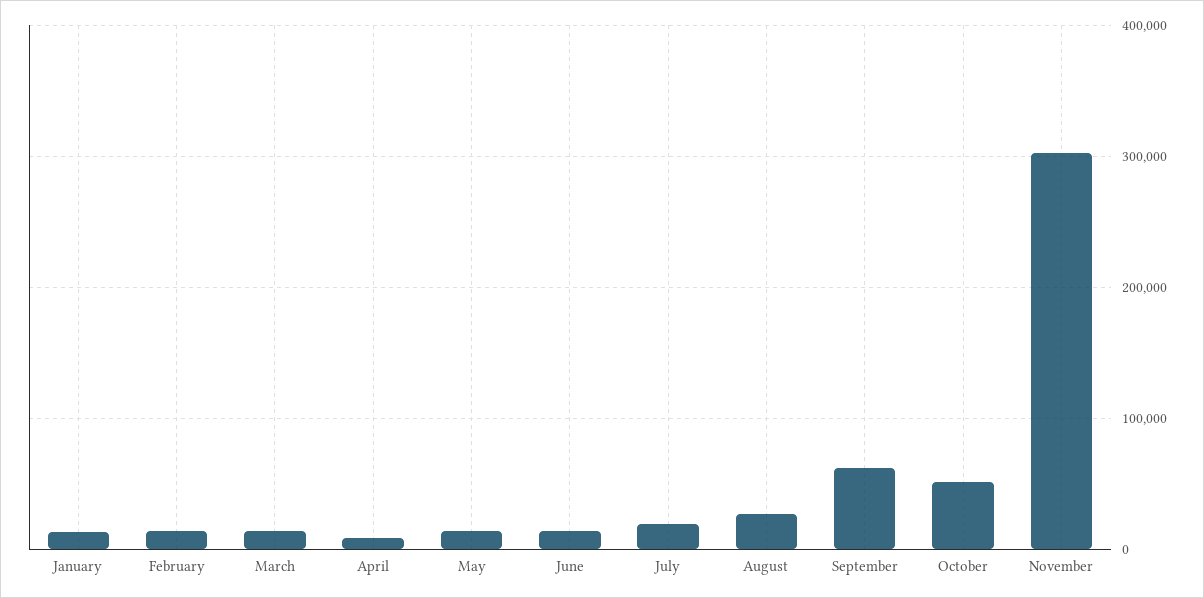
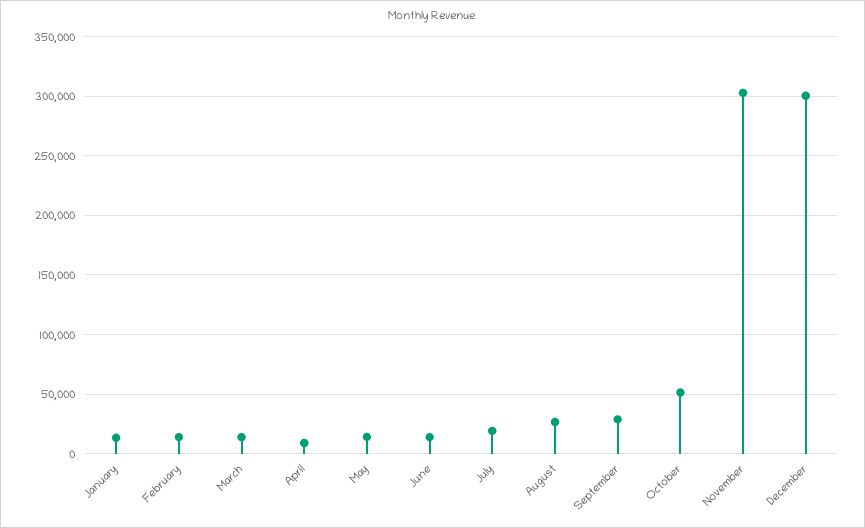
September: 60000 -> 30000
December: none -> 300000

